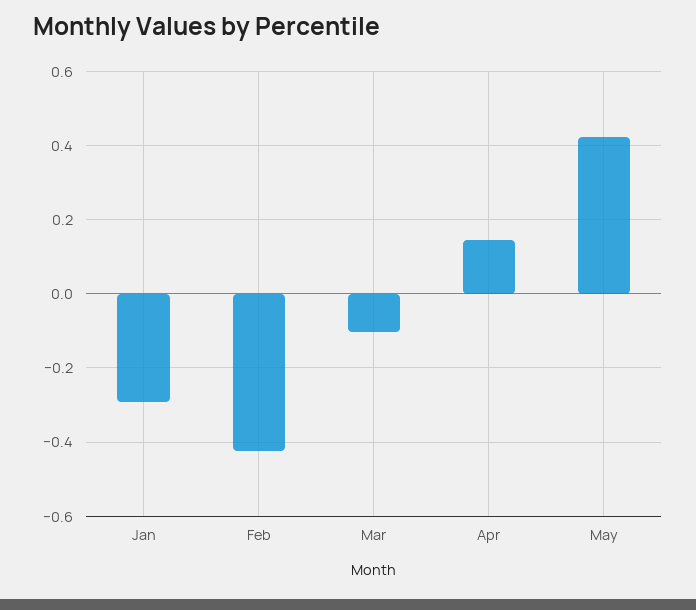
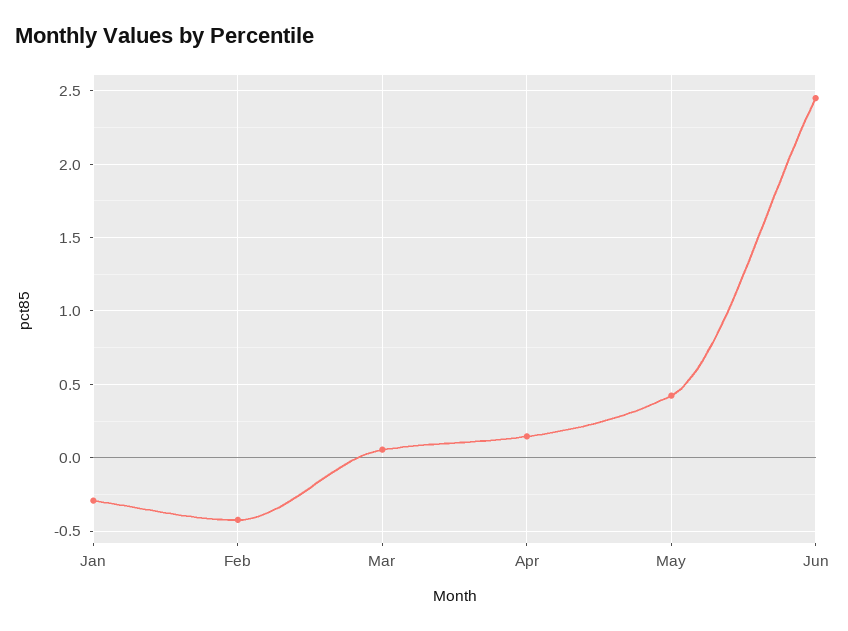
Mar: -0.1 -> 0.05
Jun: none -> 2.45

